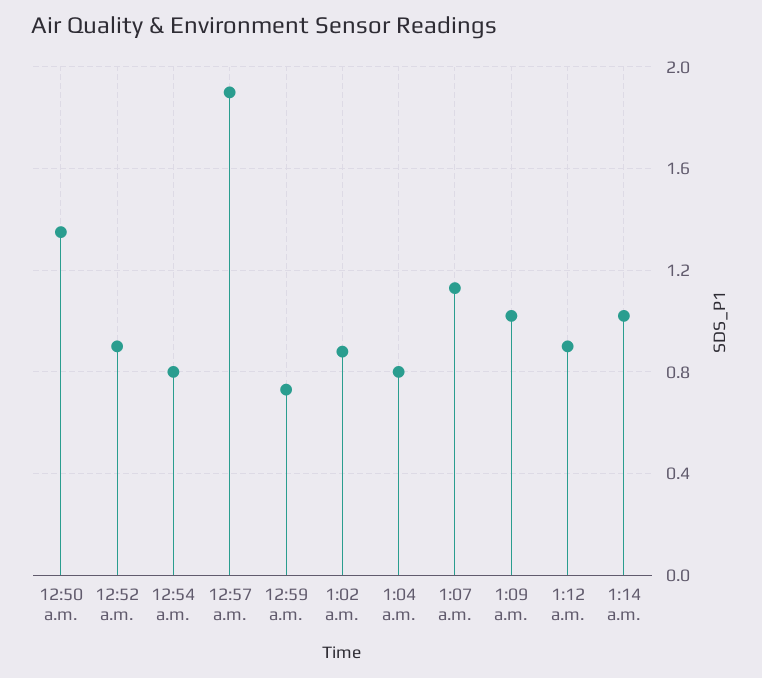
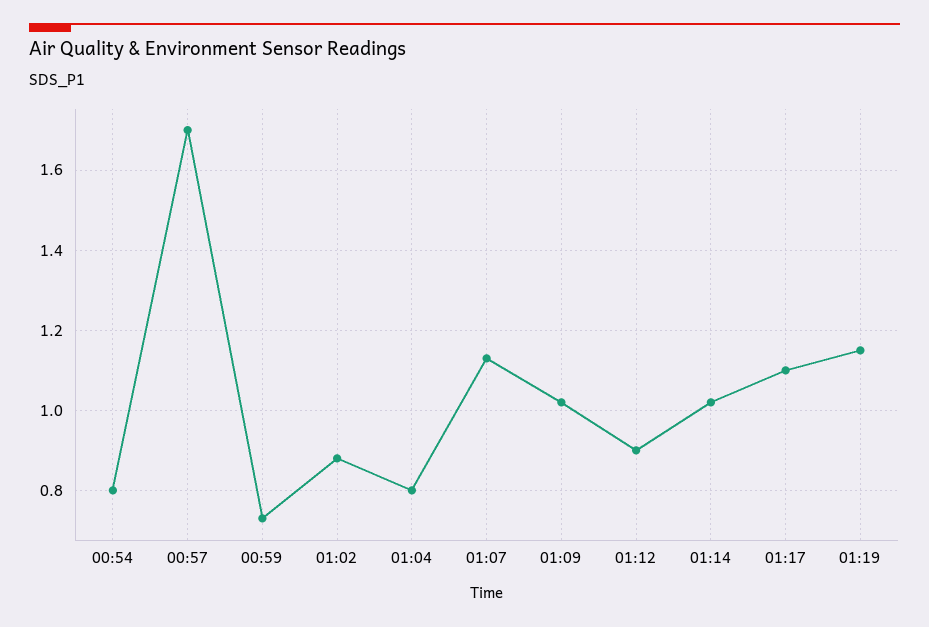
12:50 a.m.: 1.35 -> none
12:52 a.m.: 0.9 -> none
12:57 a.m.: 1.9 -> 1.7
01:17: none -> 1.1
01:19: none -> 1.15

